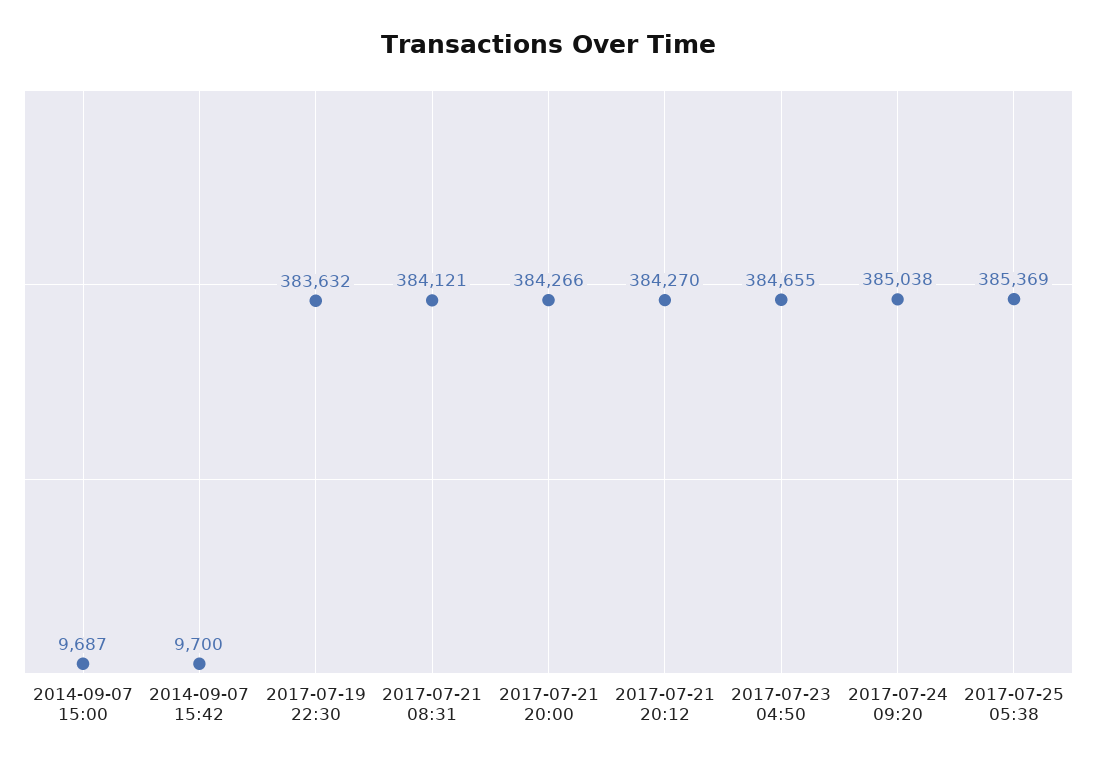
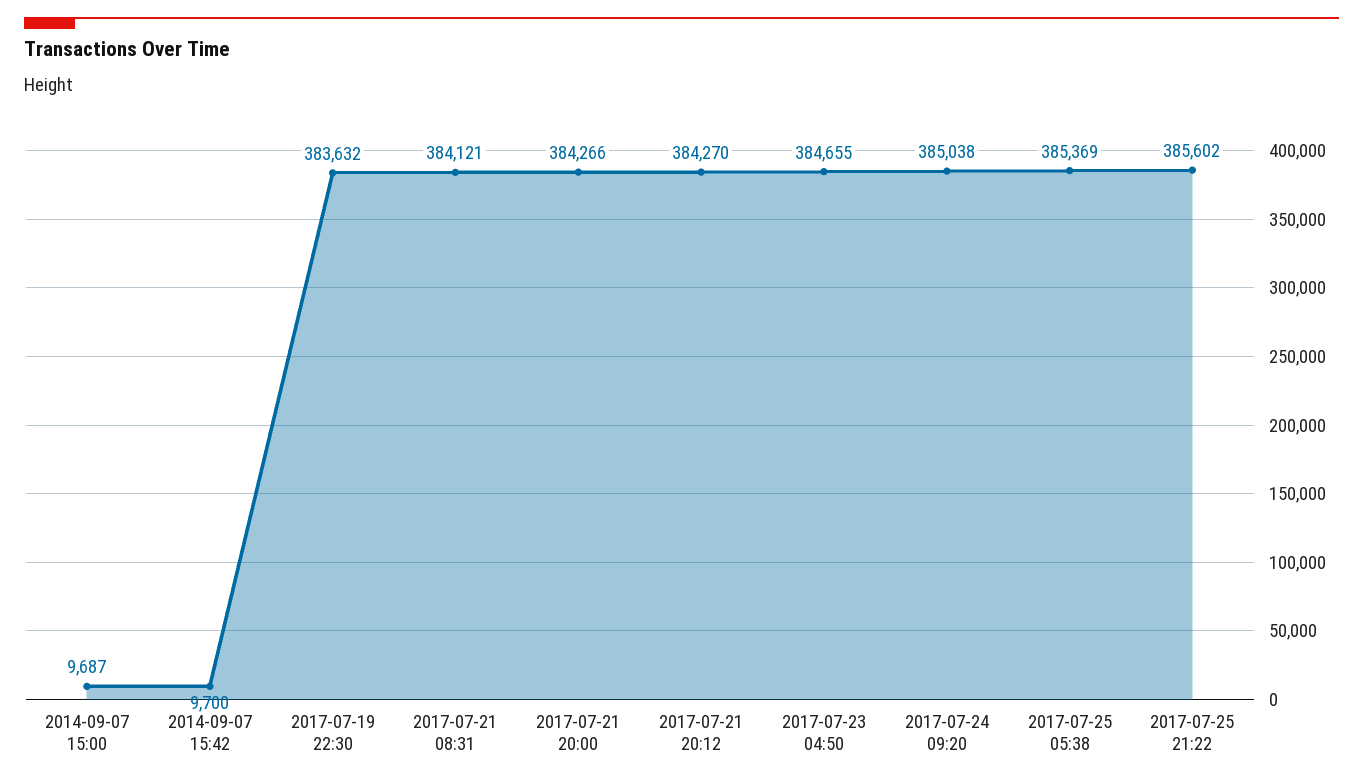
2017-07-25 21:22: none -> 385602

